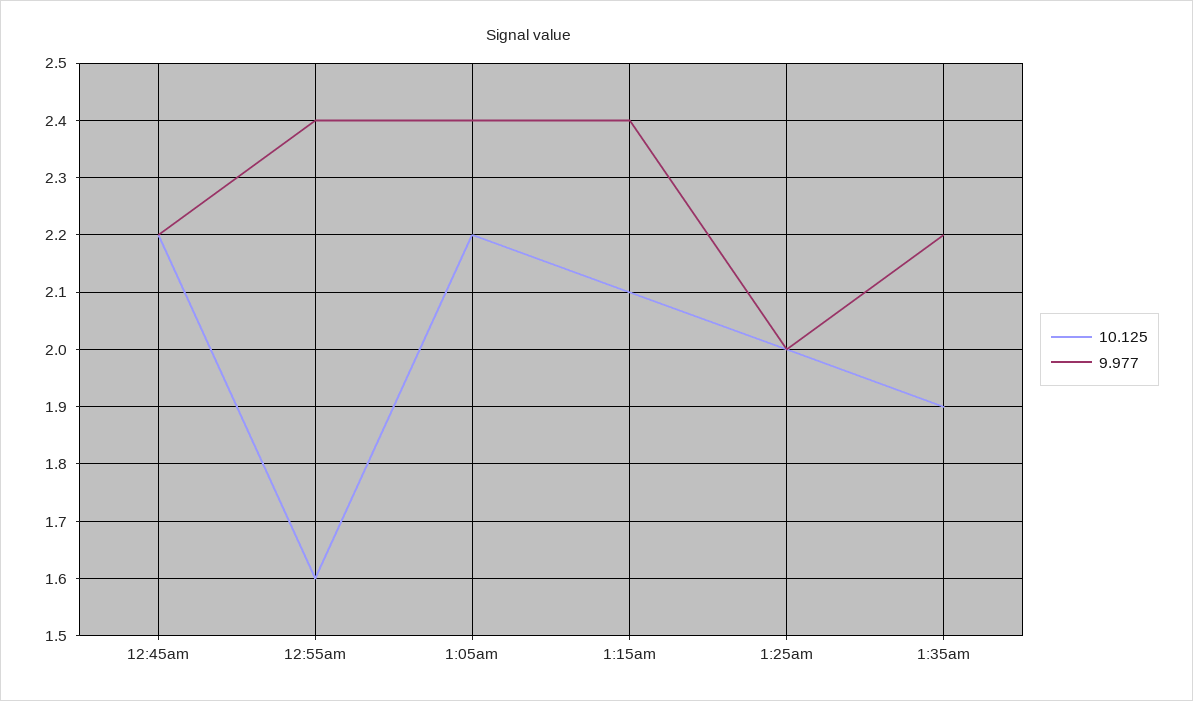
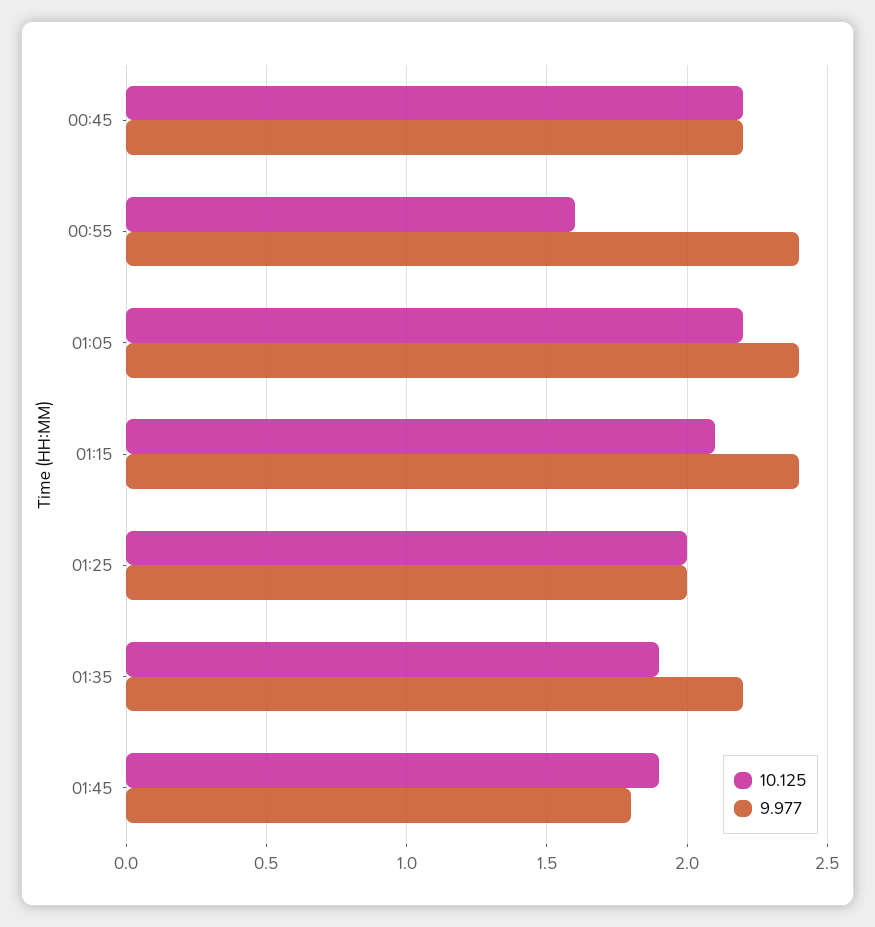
10.125, 01:45: none -> 1.9
9.977, 01:45: none -> 1.8

